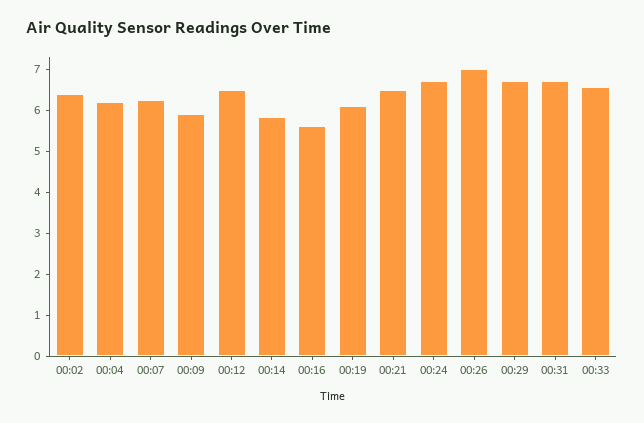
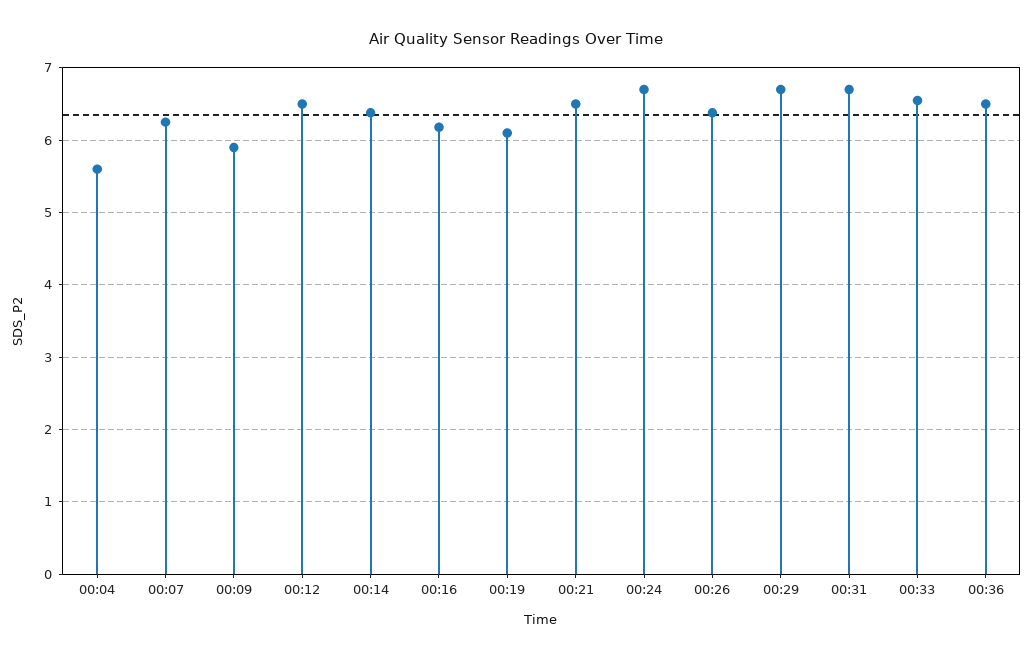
00:02: 6.4 -> none
00:04: 6.2 -> 5.6
00:14: 5.8 -> 6.4
00:16: 5.6 -> 6.2
00:26: 7 -> 6.4
00:36: none -> 6.5

